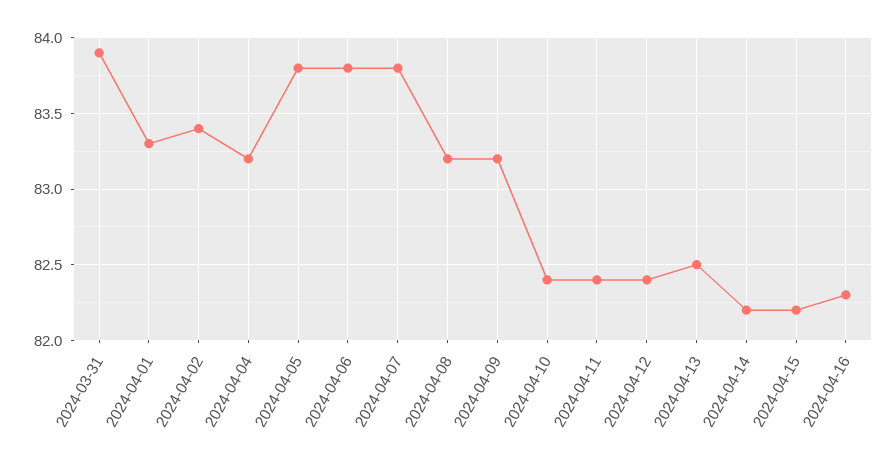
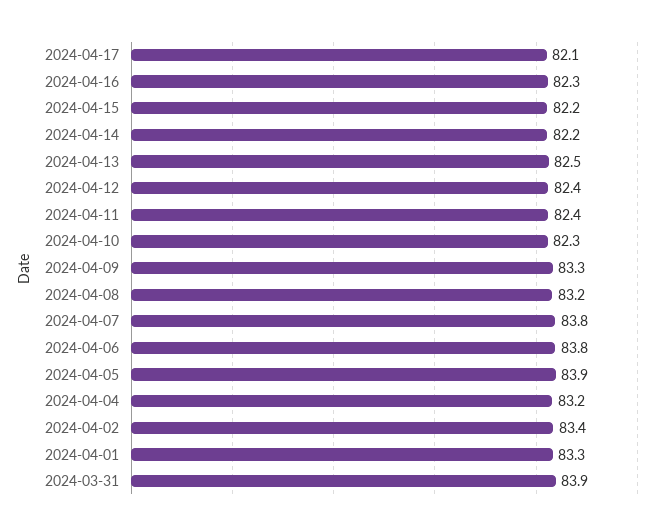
2024-04-05: 83.8 -> 83.9
2024-04-09: 83.2 -> 83.3
2024-04-10: 82.4 -> 82.3
2024-04-17: none -> 82.1

